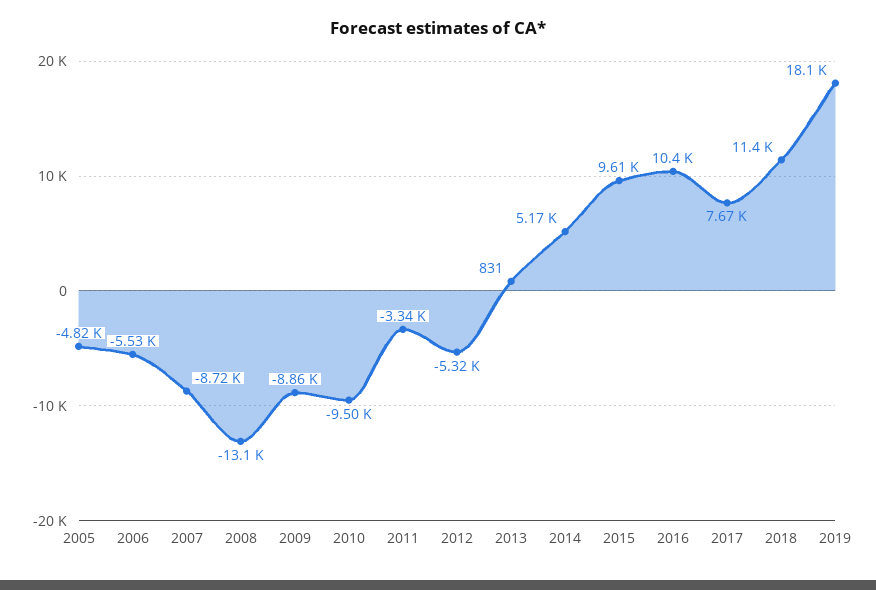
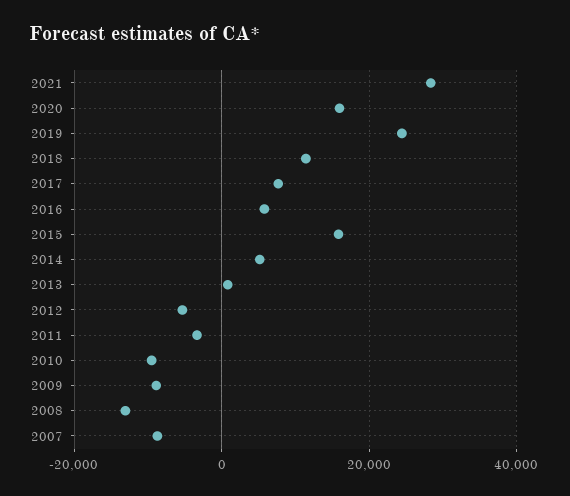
2005: -4820 -> none
2006: -5530 -> none
2015: 9610 -> 16000
2016: 10400 -> 6000
2019: 18100 -> 24000
2021: none -> 28000
2020: none -> 16000

